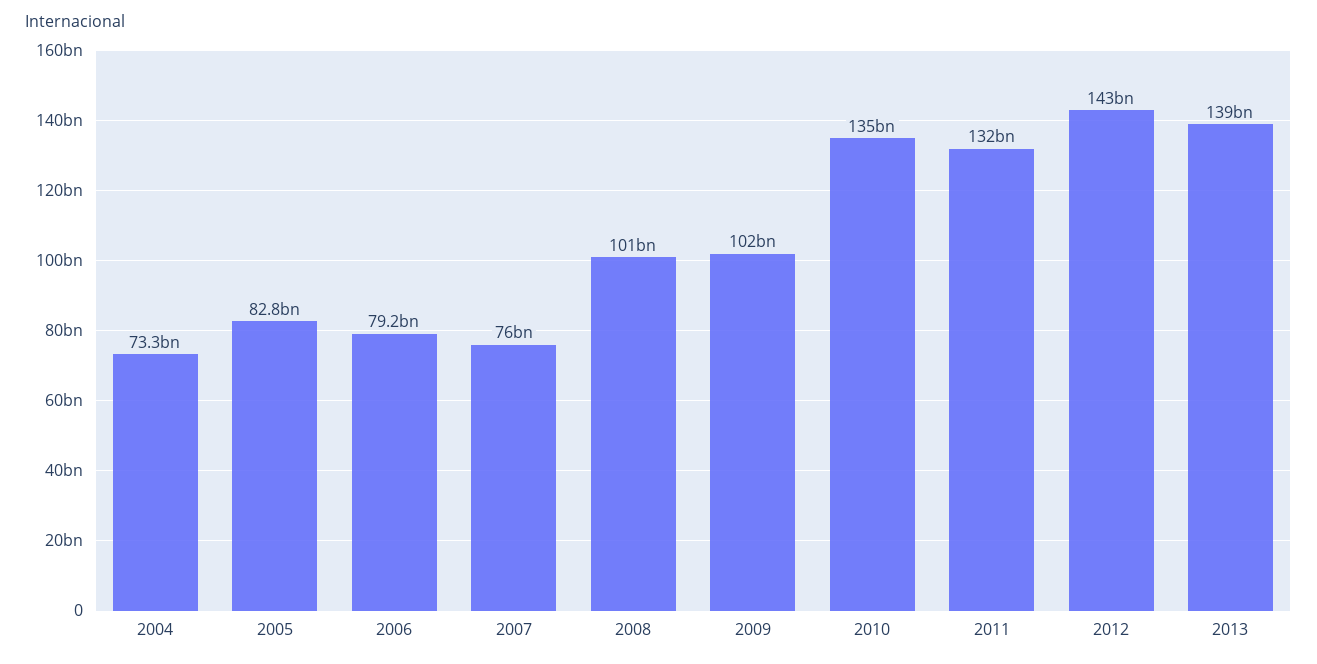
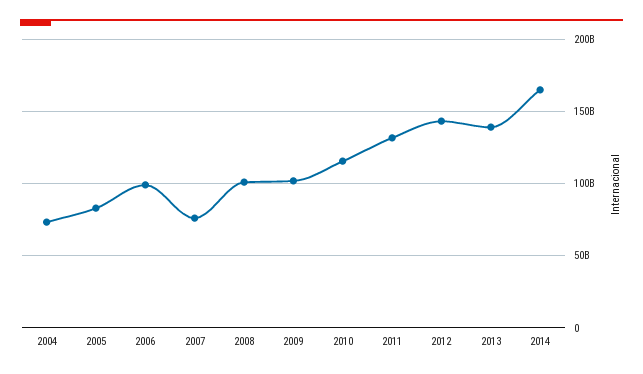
2006: 79200000000 -> 100000000000
2010: 135000000000 -> 115000000000
2014: none -> 165000000000

